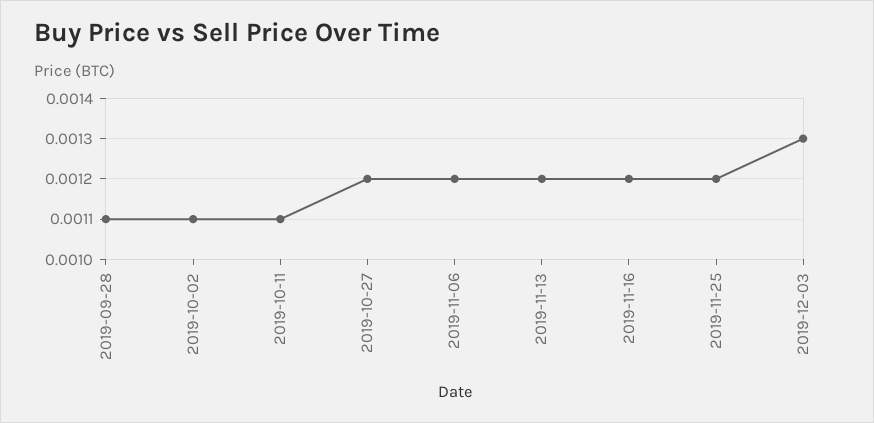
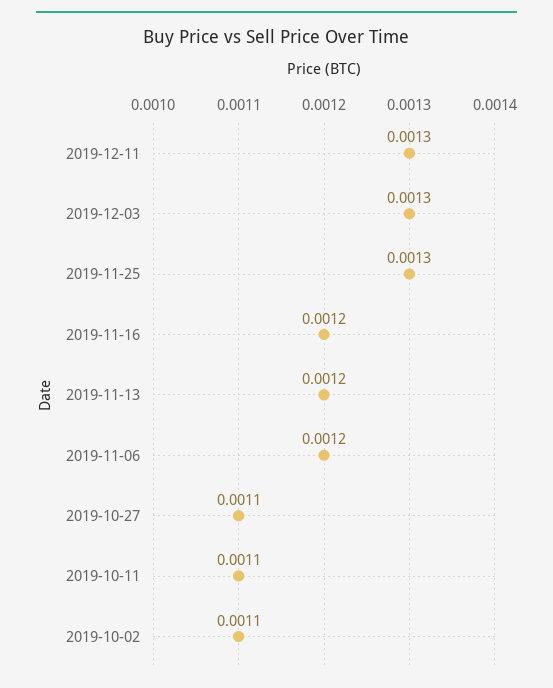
2019-09-28: 0.0011 -> none
2019-10-27: 0.0012 -> 0.0011
2019-11-25: 0.0012 -> 0.0013
2019-12-11: none -> 0.0013

